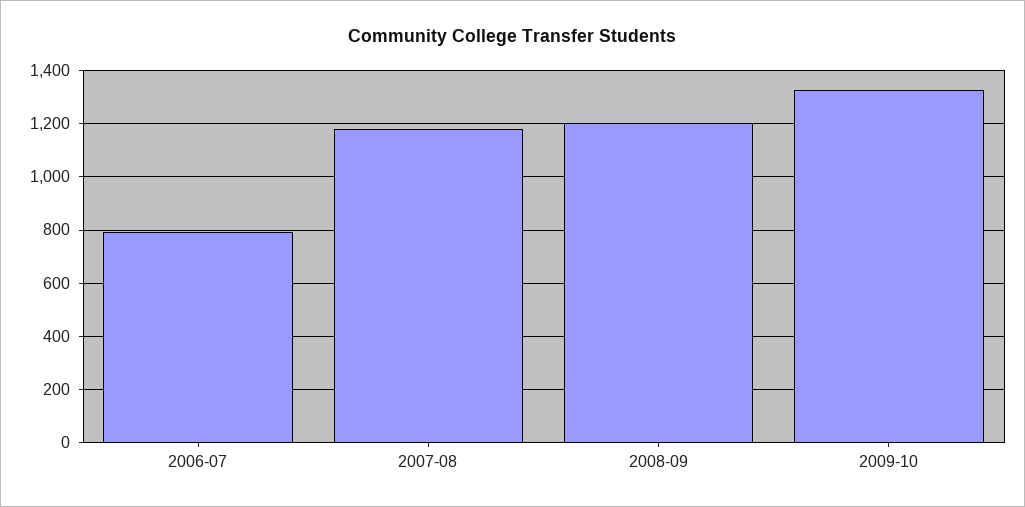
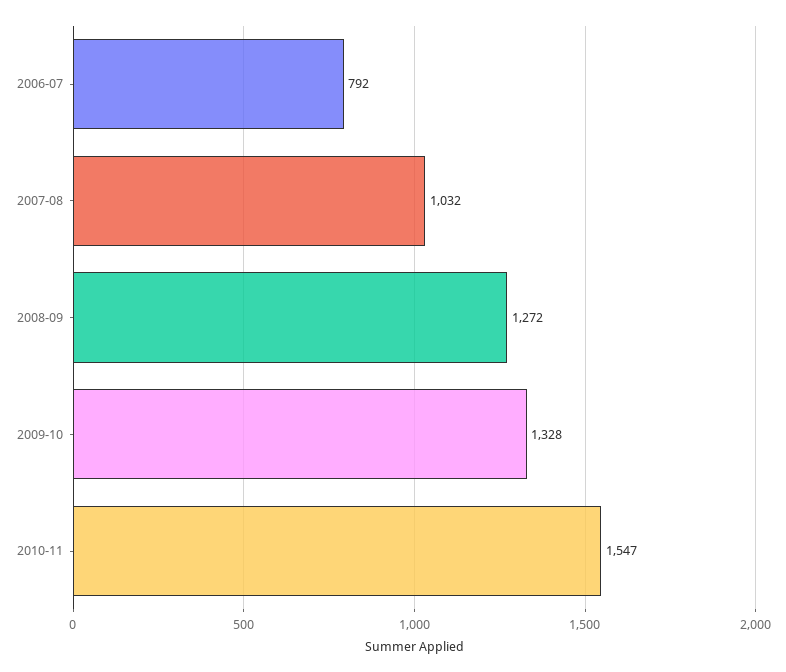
2007-08: 1175 -> 1032
2008-09: 1200 -> 1272
2010-11: none -> 1547

